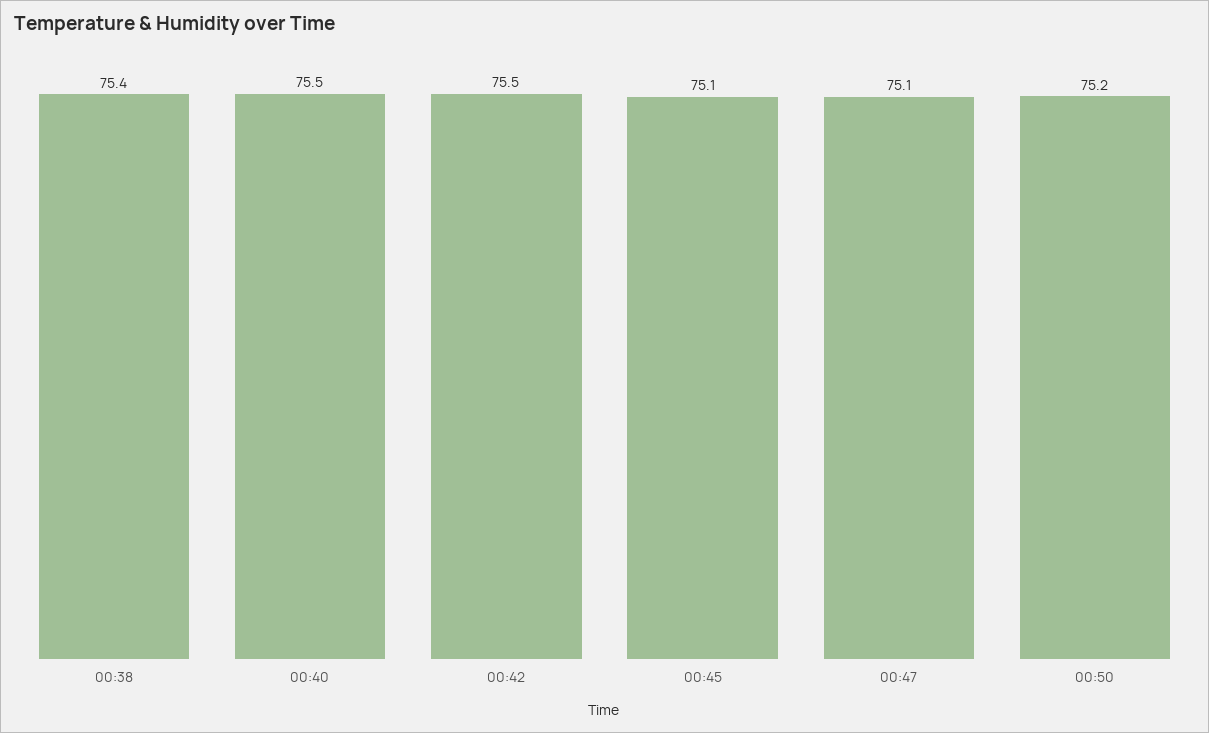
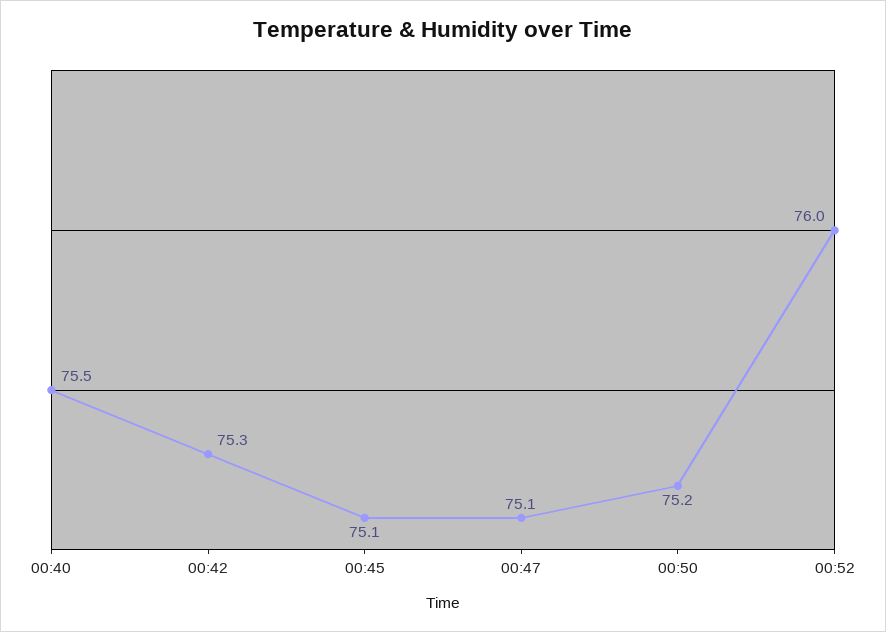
00:38: 75.4 -> none
00:42: 75.5 -> 75.3
00:52: none -> 76

